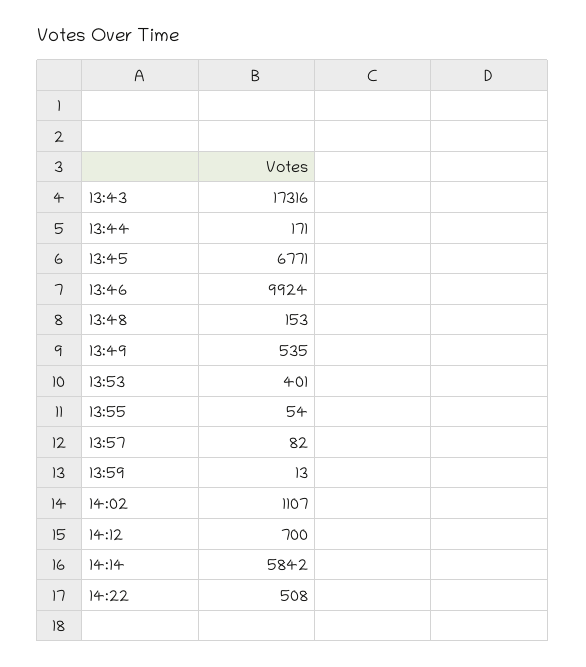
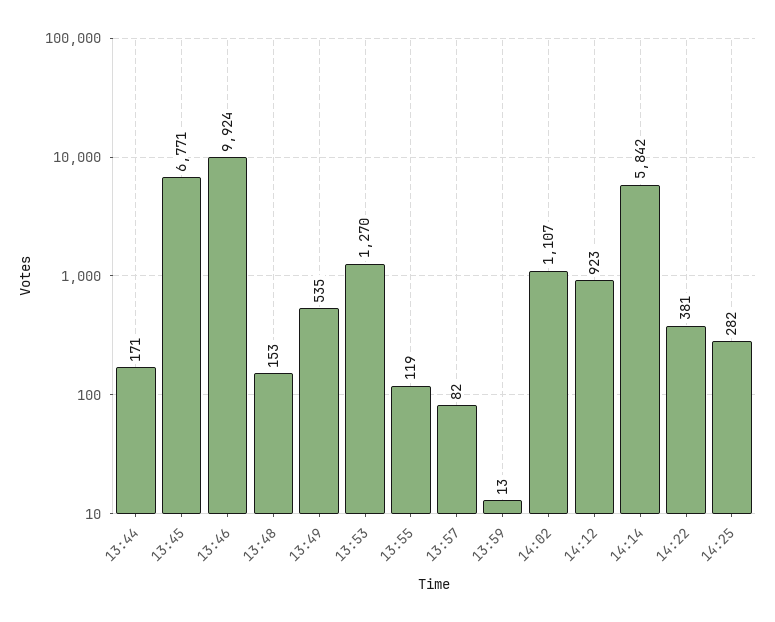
13:43: 17316 -> none
13:53: 401 -> 1270
13:55: 54 -> 119
14:12: 700 -> 923
14:22: 508 -> 381
14:25: none -> 282

